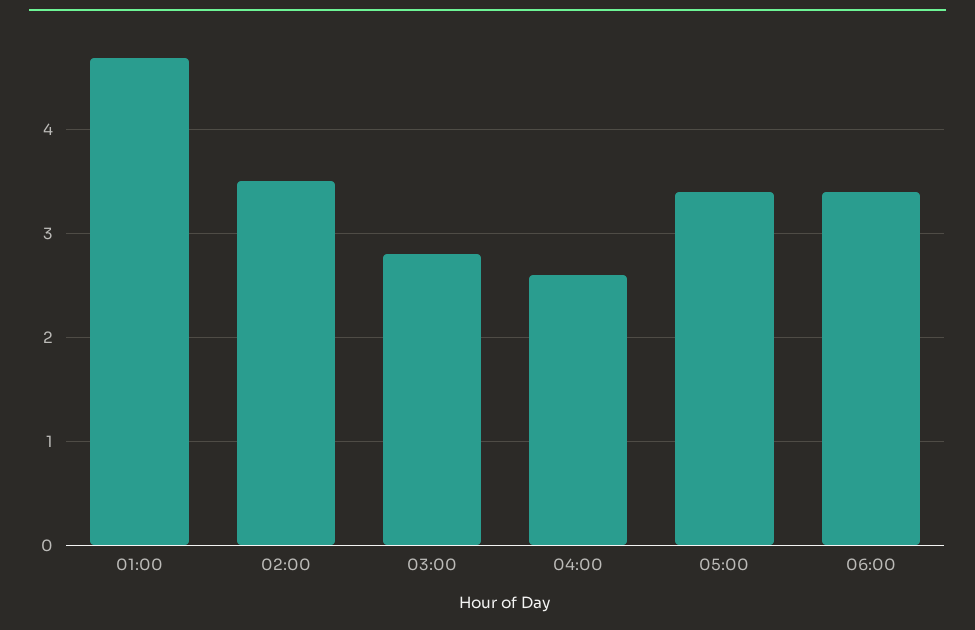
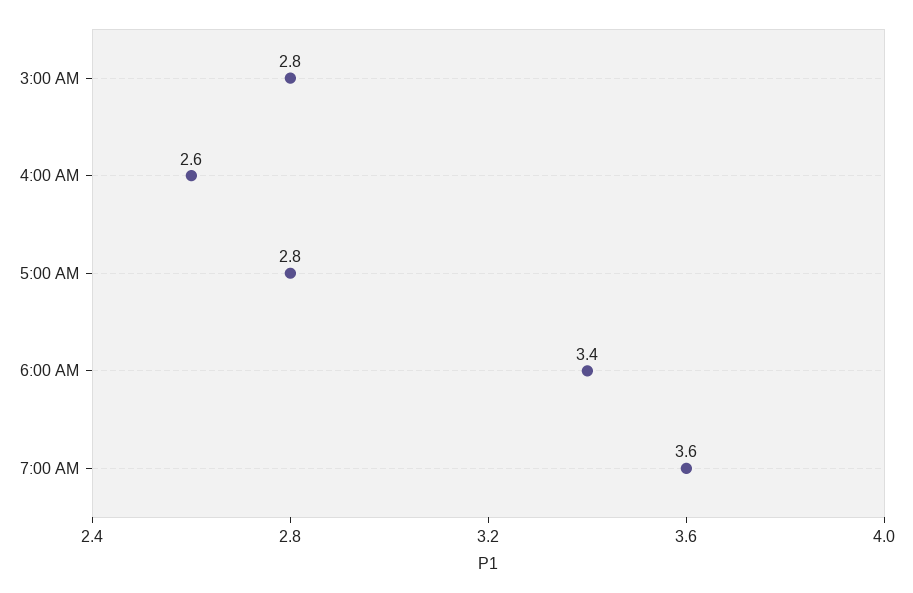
01:00: 4.7 -> none
02:00: 3.5 -> none
05:00: 3.4 -> 2.8
7:00 AM: none -> 3.6

